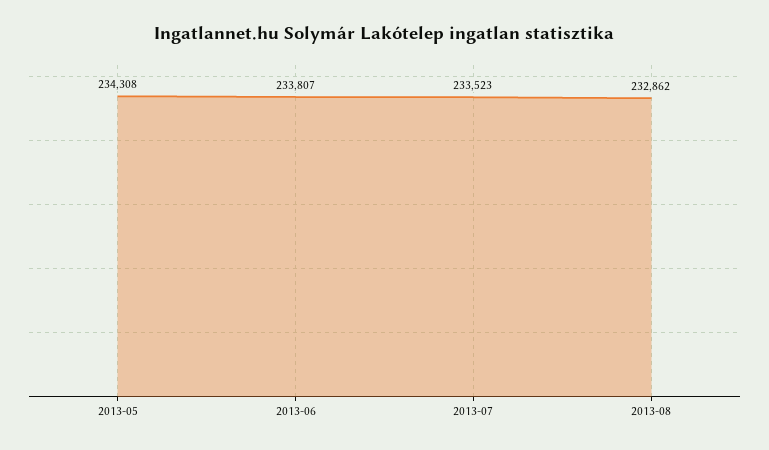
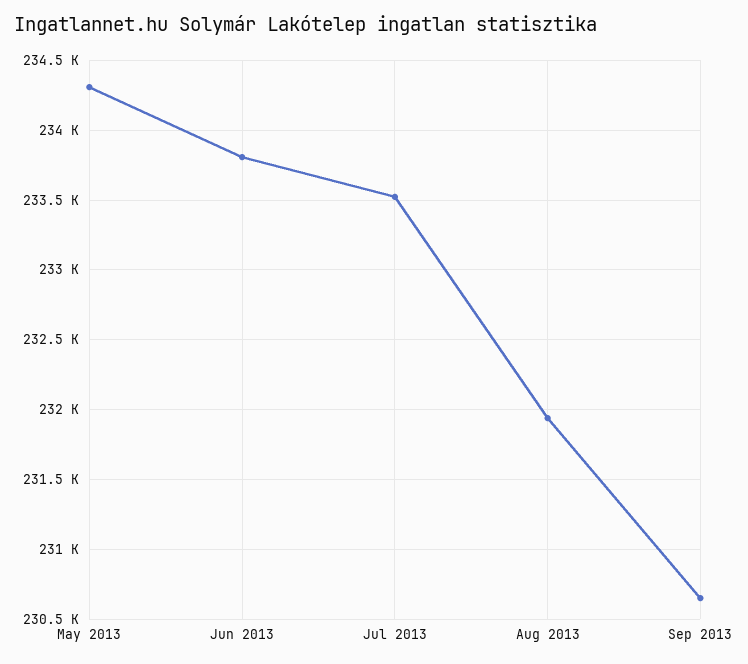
2013-08: 232862 -> 231950
Sep 2013: none -> 230650

